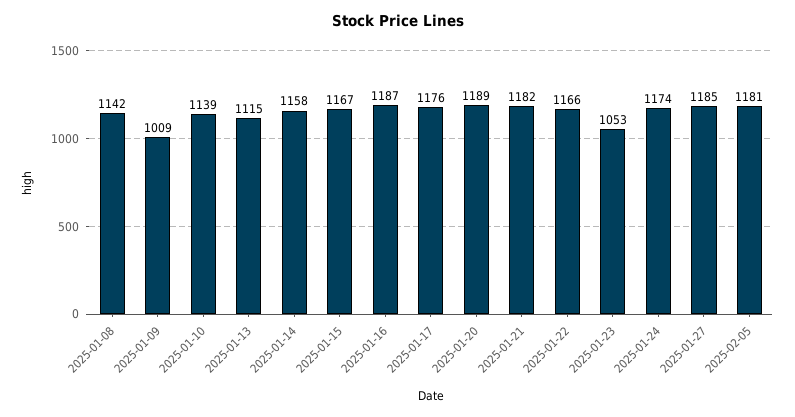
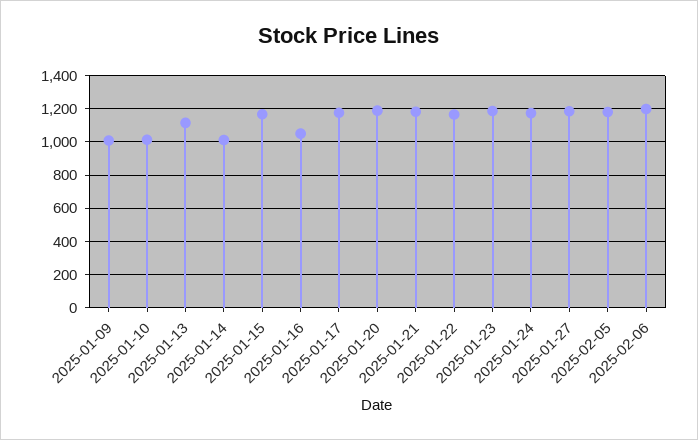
2025-01-08: 1142 -> none
2025-01-10: 1139 -> 1000
2025-01-14: 1158 -> 1000
2025-01-16: 1187 -> 1050
2025-01-23: 1053 -> 1200
2025-02-06: none -> 1200

